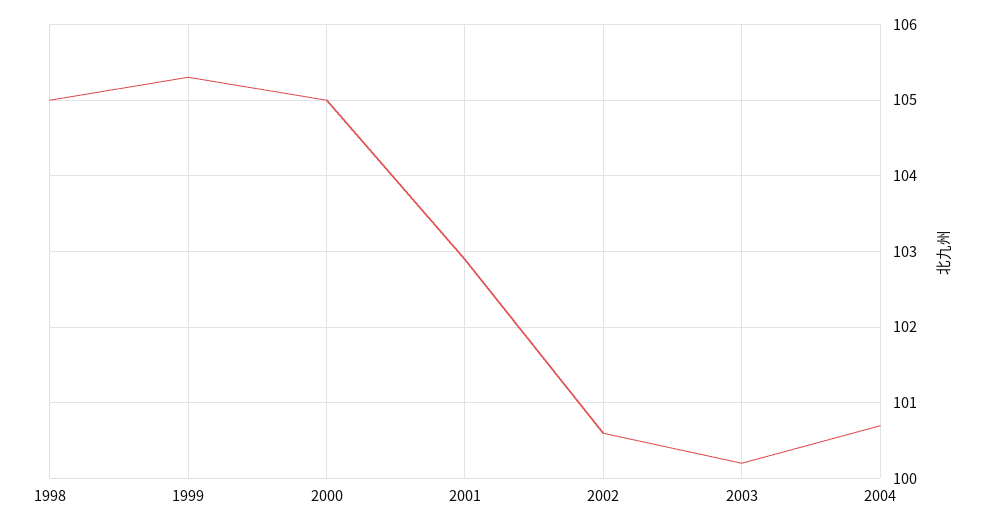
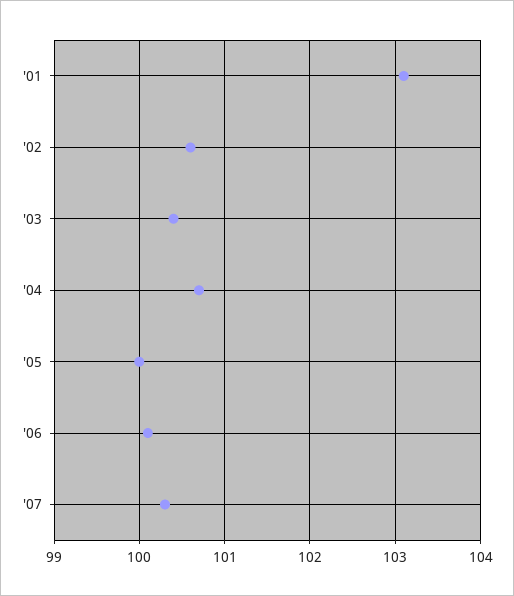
1998: 105 -> none
1999: 105.3 -> none
2000: 105 -> none
2001: 102.9 -> 103.1
2003: 100.2 -> 100.4
'05: none -> 100
'06: none -> 100.1
'07: none -> 100.3

